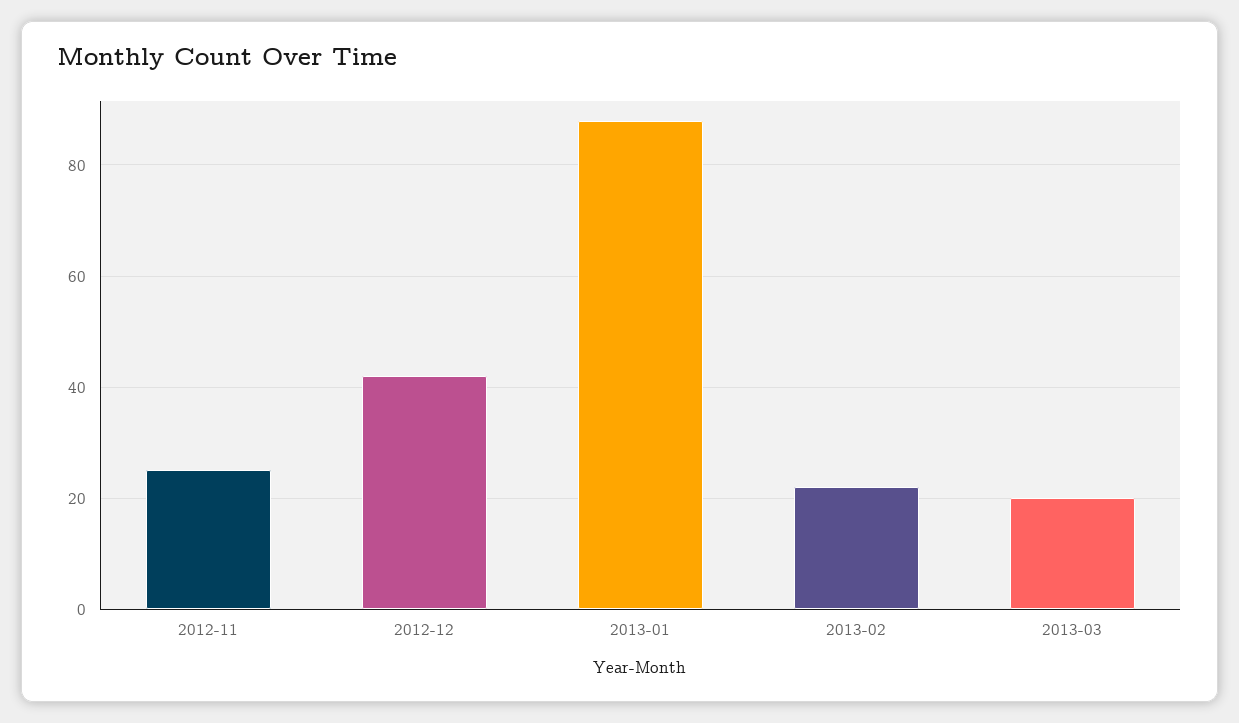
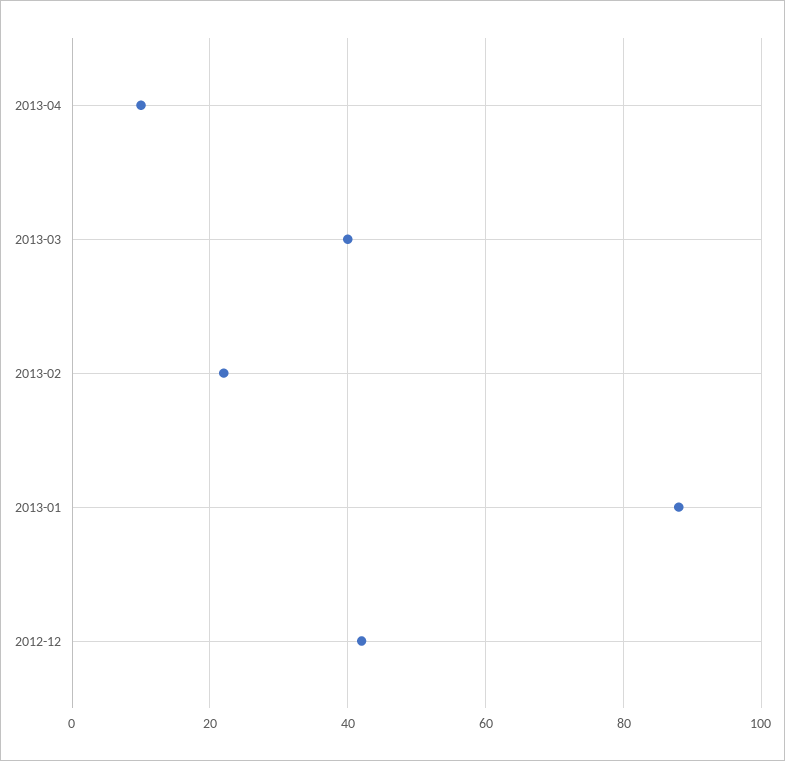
2012-11: 25 -> none
2013-03: 20 -> 40
2013-04: none -> 10

